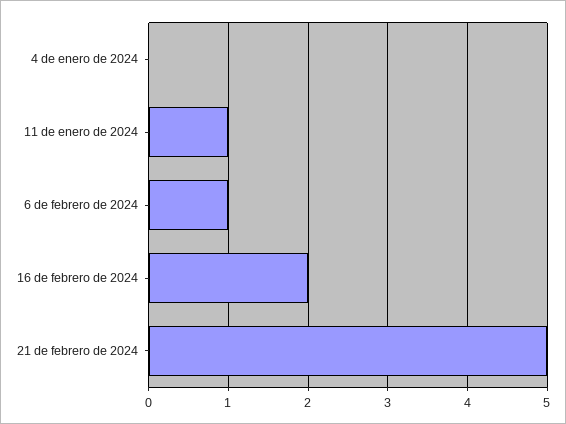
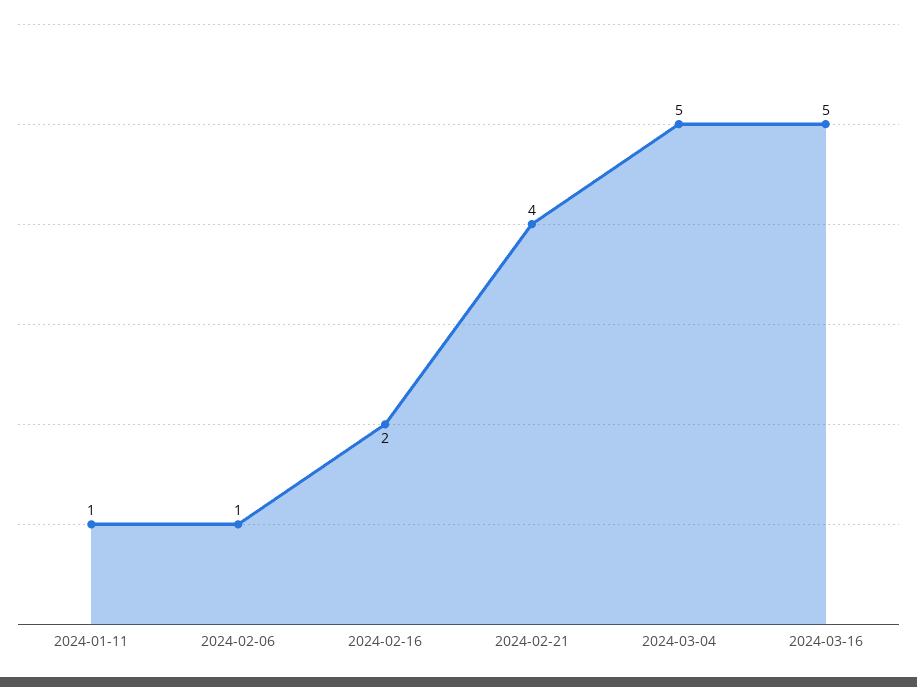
4 de enero de 2024: 0 -> none
21 de febrero de 2024: 5 -> 4
2024-03-04: none -> 5
2024-03-16: none -> 5

